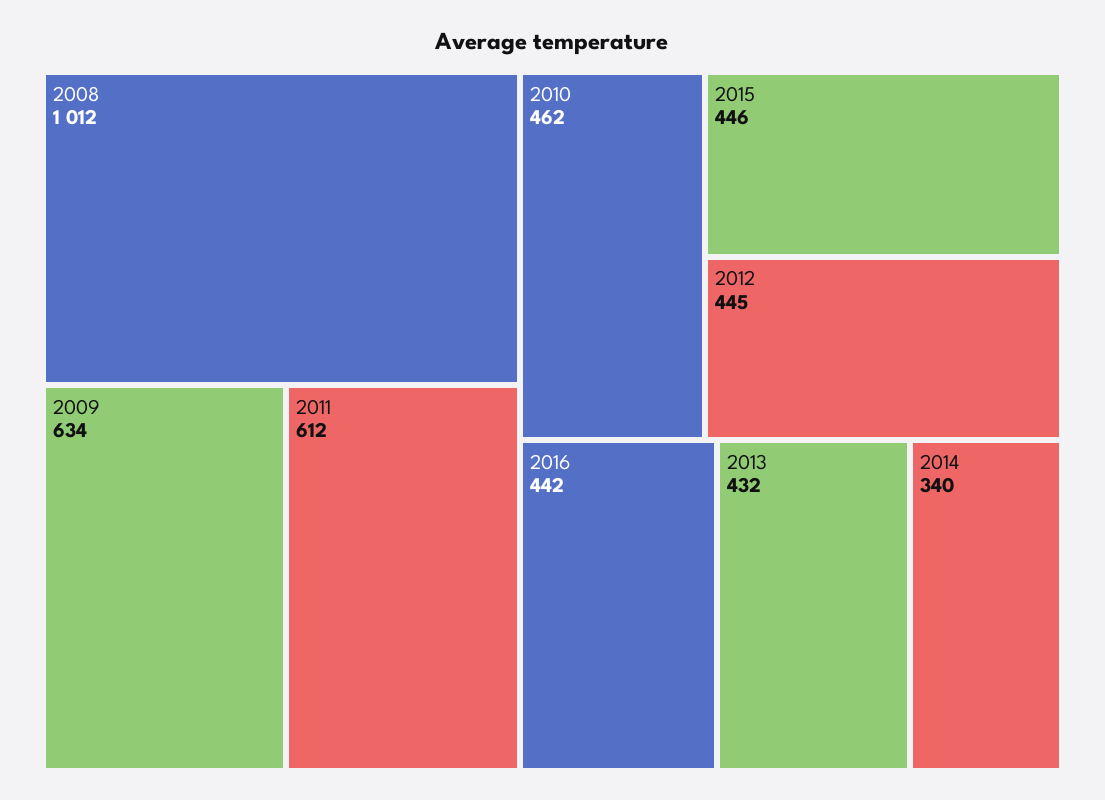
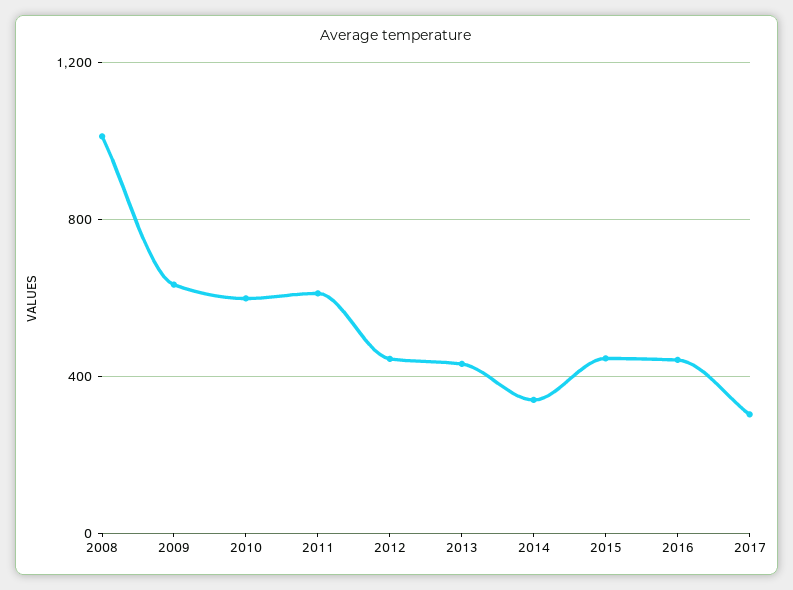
2010: 462 -> 600
2017: none -> 300

